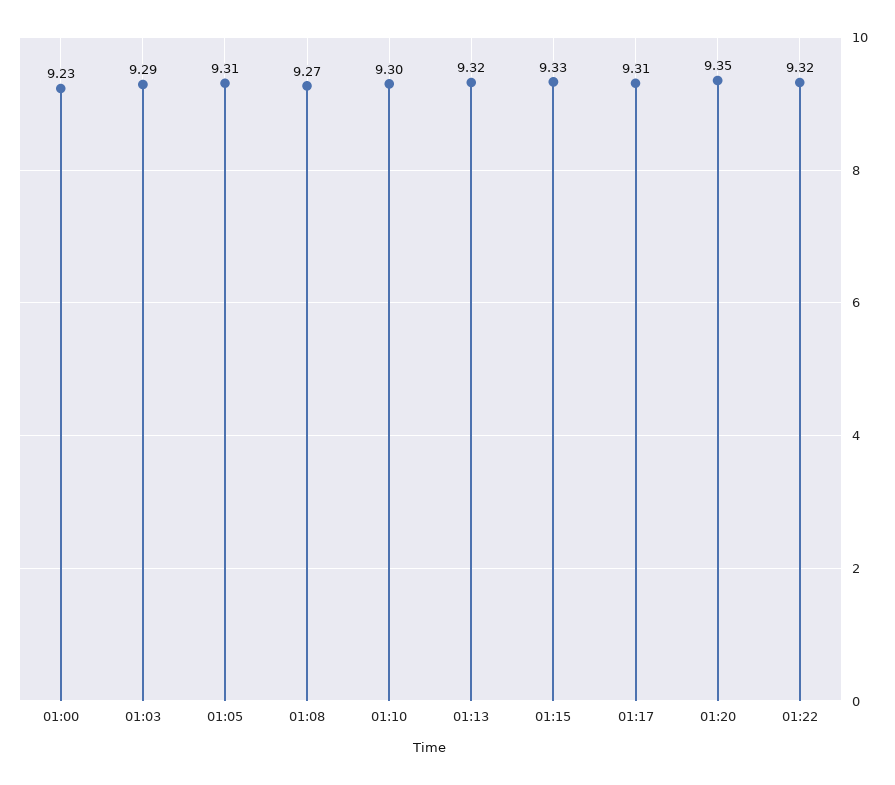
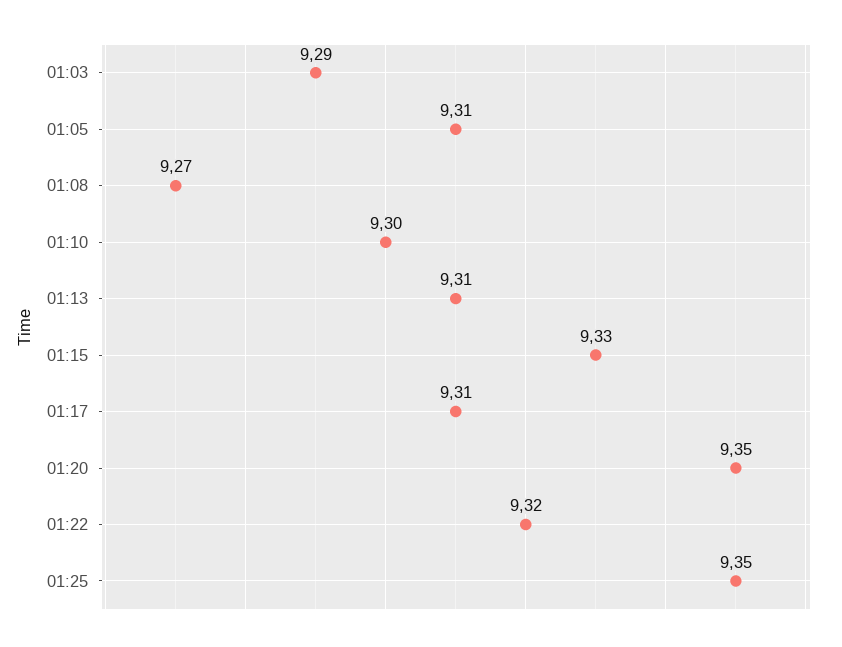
01:00: 9.23 -> none
01:13: 9.32 -> 9.31
01:25: none -> 9.35

